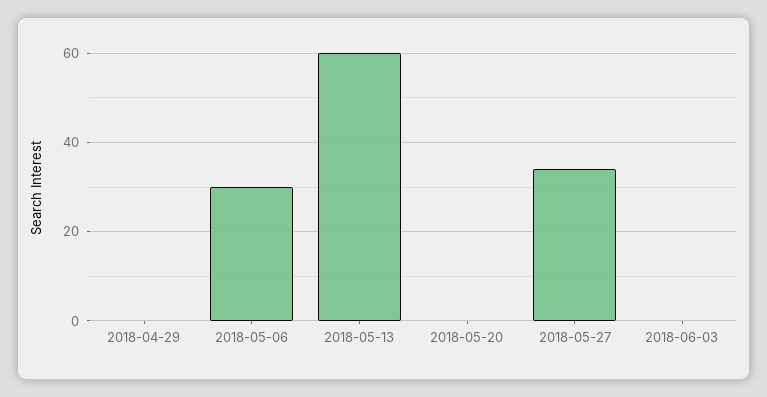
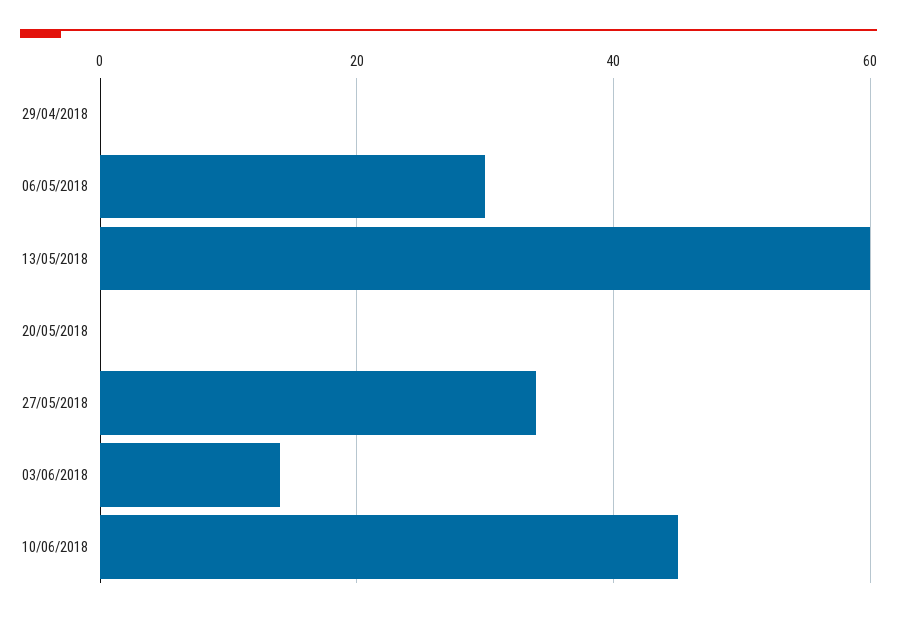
2018-06-03: 0 -> 15
10/06/2018: none -> 45

